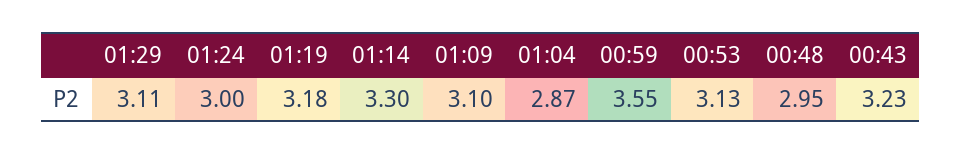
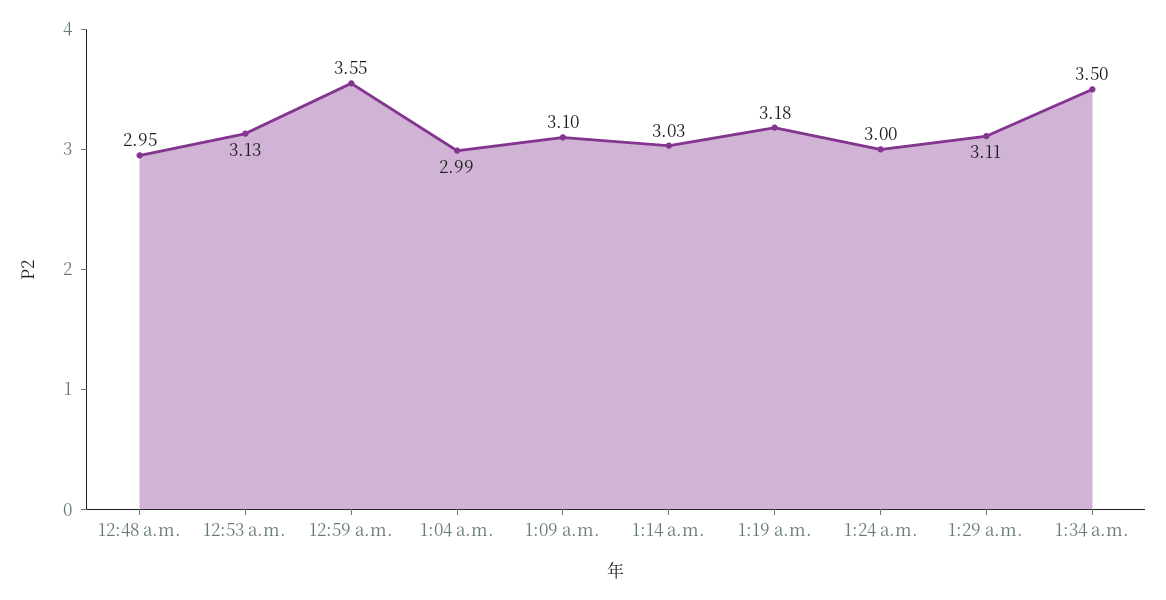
01:14: 3.3 -> 3.03
01:04: 2.87 -> 2.99
00:43: 3.23 -> none
1:34 a.m.: none -> 3.5

